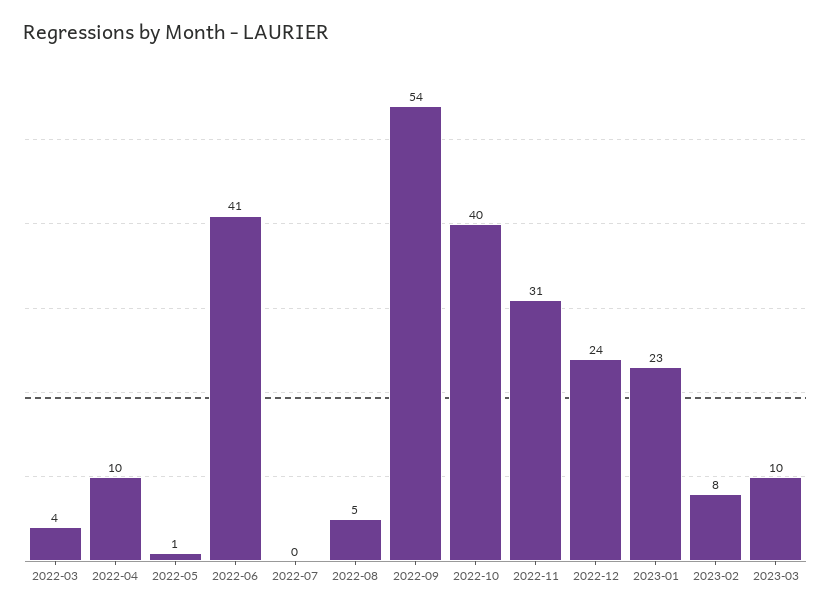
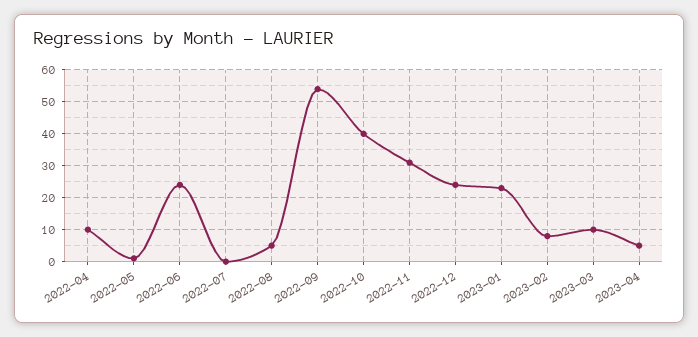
2022-03: 4 -> none
2022-06: 41 -> 25
2023-04: none -> 5

